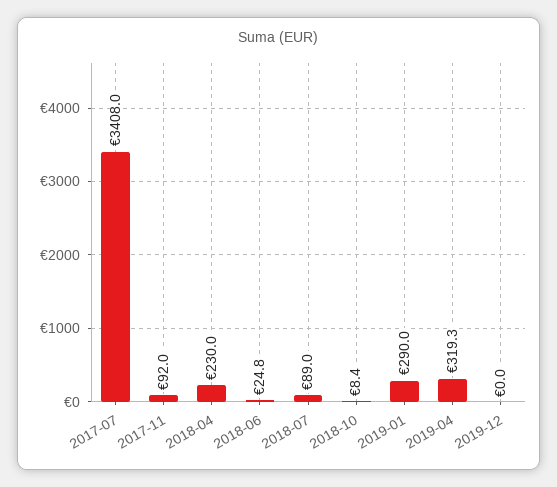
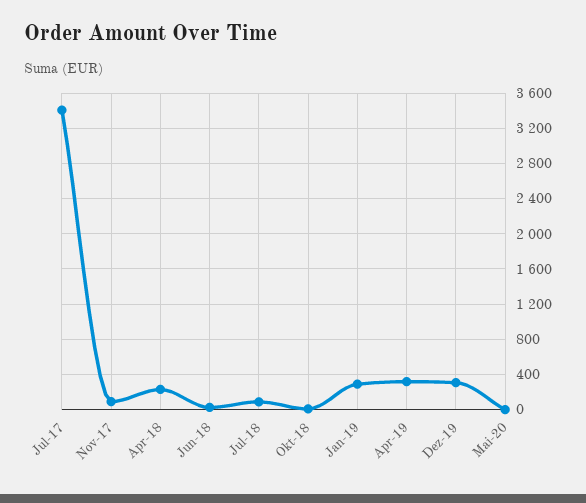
2019-12: 0 -> 300
Mai-20: none -> 0

